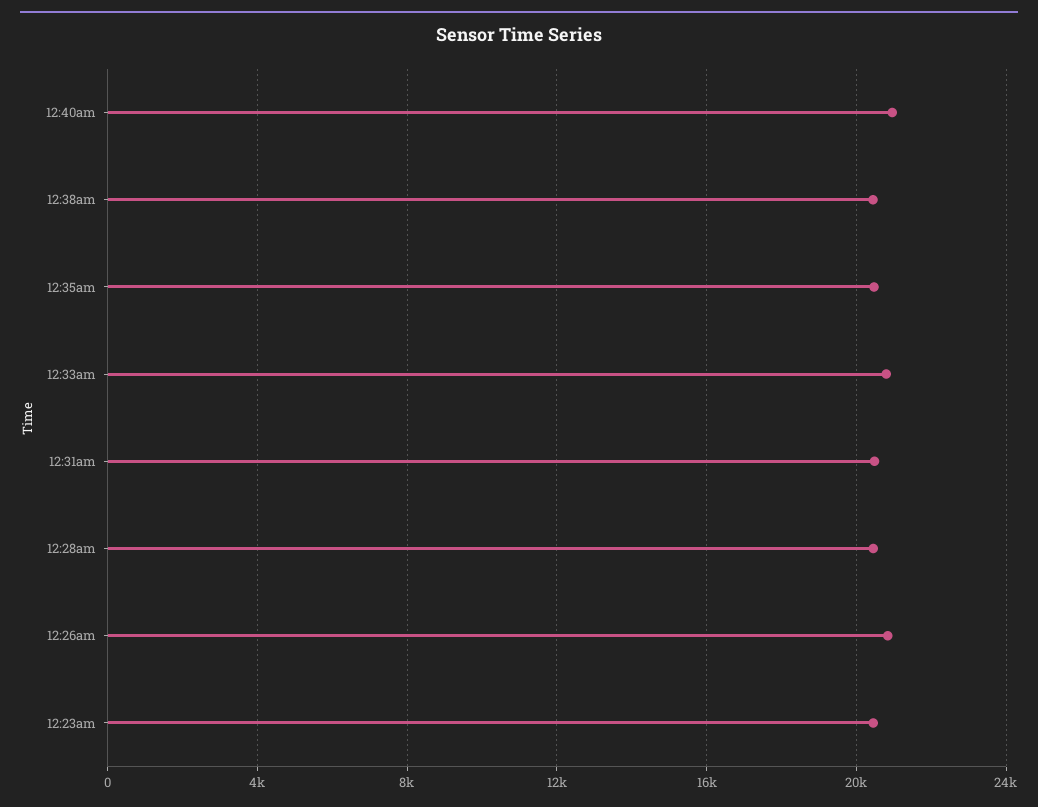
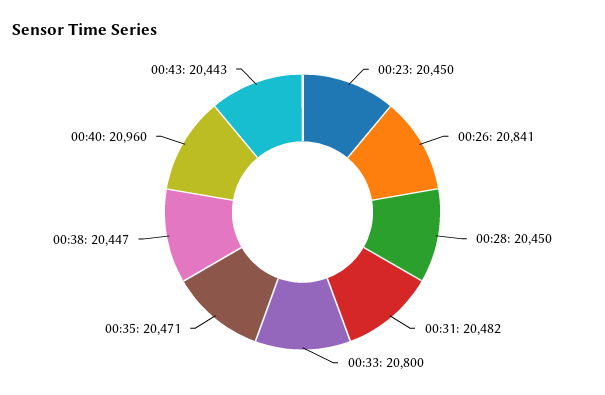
00:43: none -> 20443

